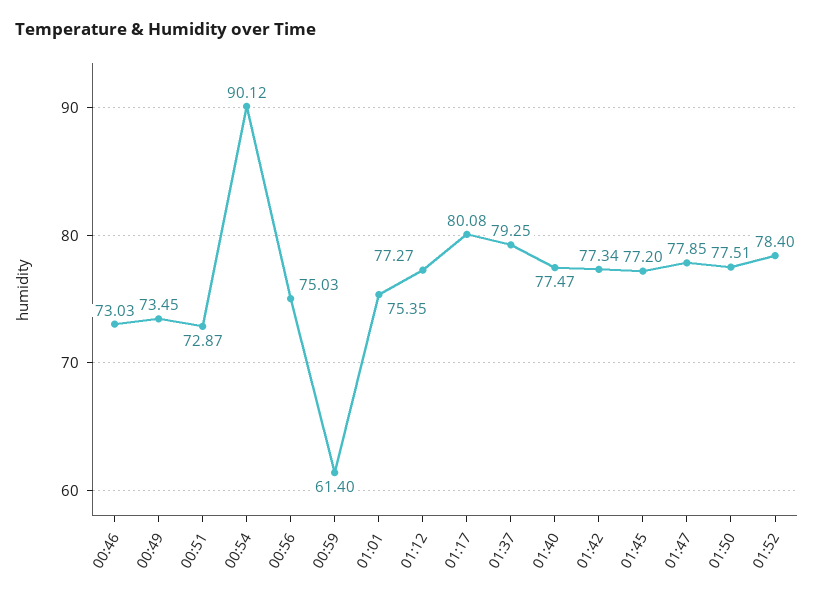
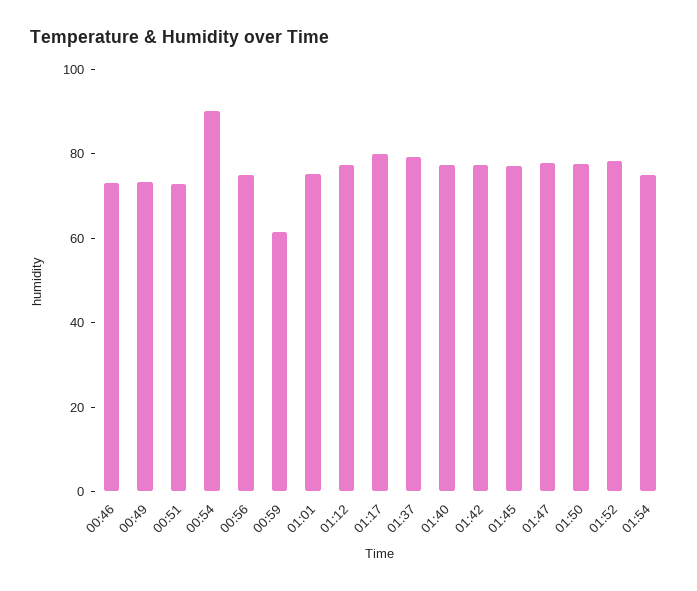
01:54: none -> 75

